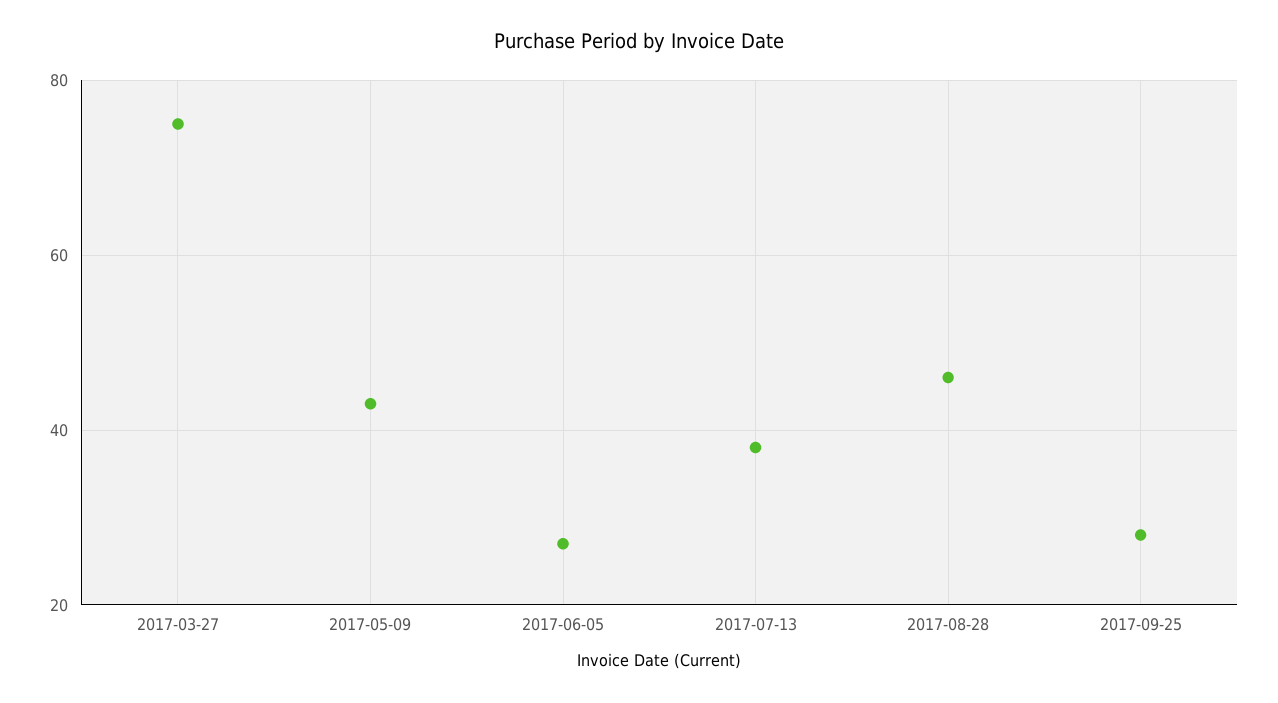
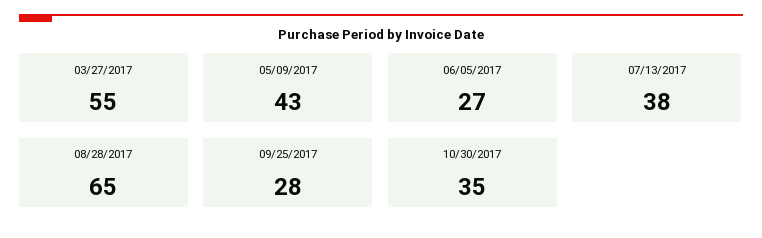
2017-03-27: 75 -> 55
2017-08-28: 45 -> 65
10/30/2017: none -> 35

